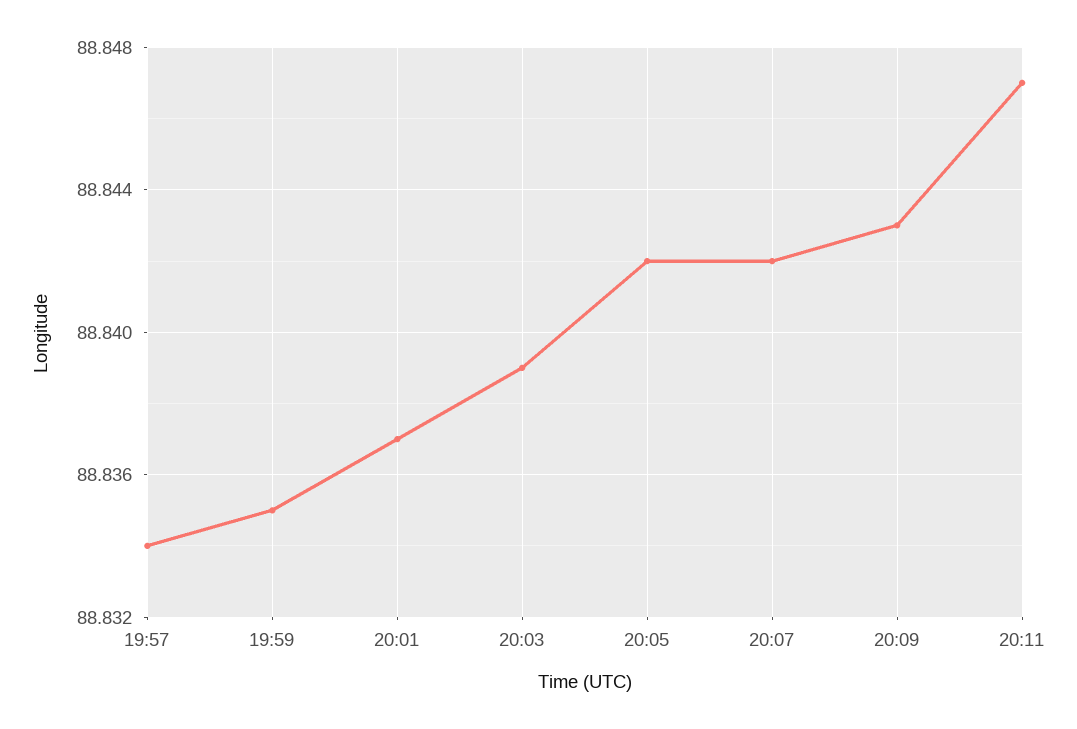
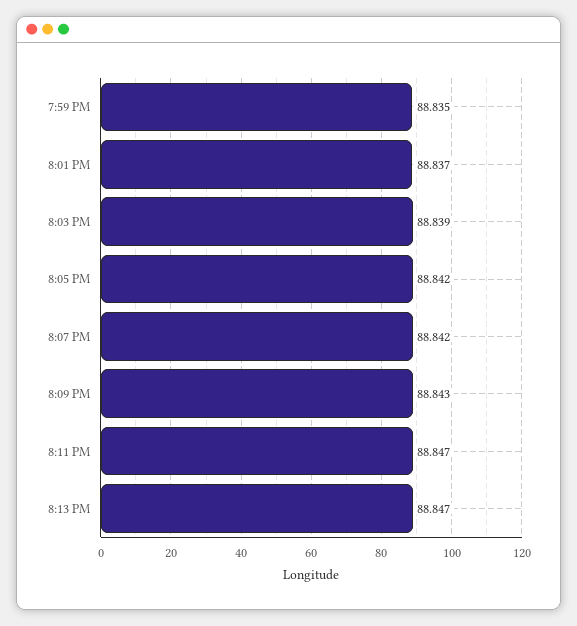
19:57: 88.834 -> none
8:13 PM: none -> 88.847

